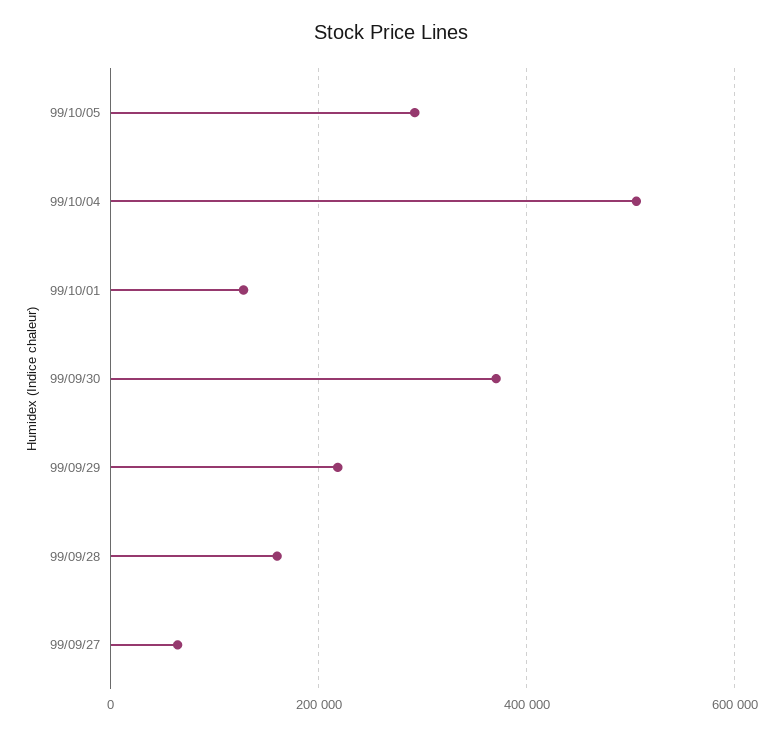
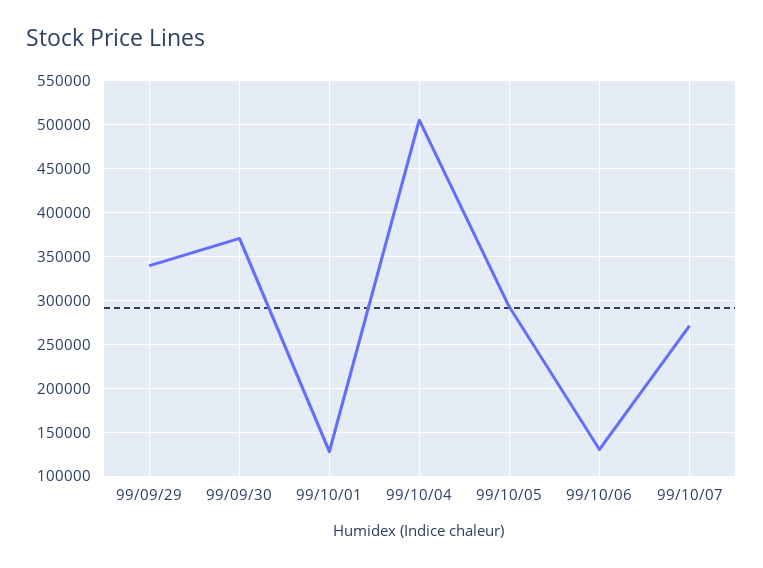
99/09/29: 220000 -> 340000
99/09/28: 160000 -> none
99/09/27: 60000 -> none
99/10/06: none -> 130000
99/10/07: none -> 270000

